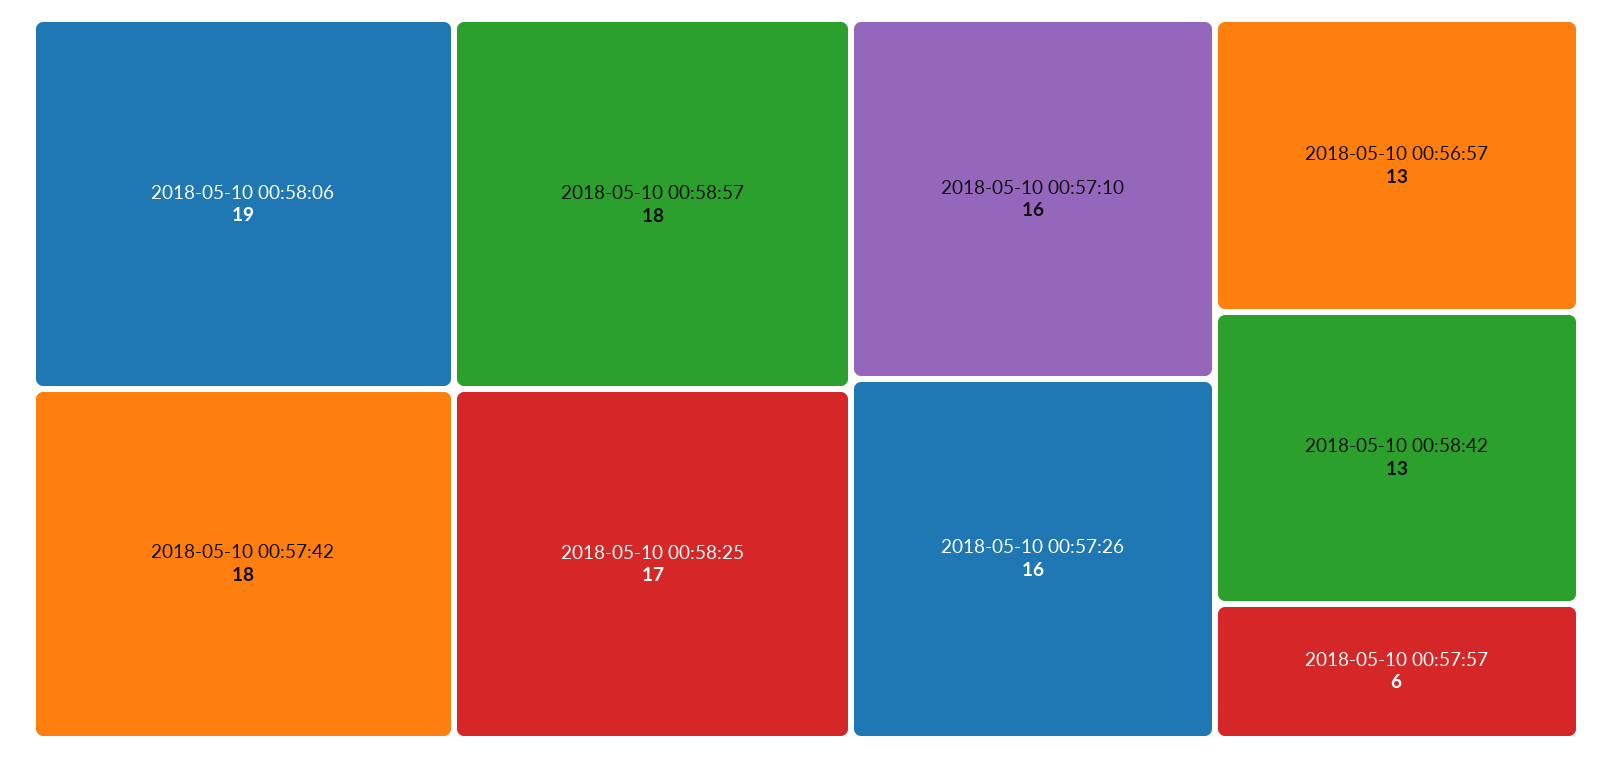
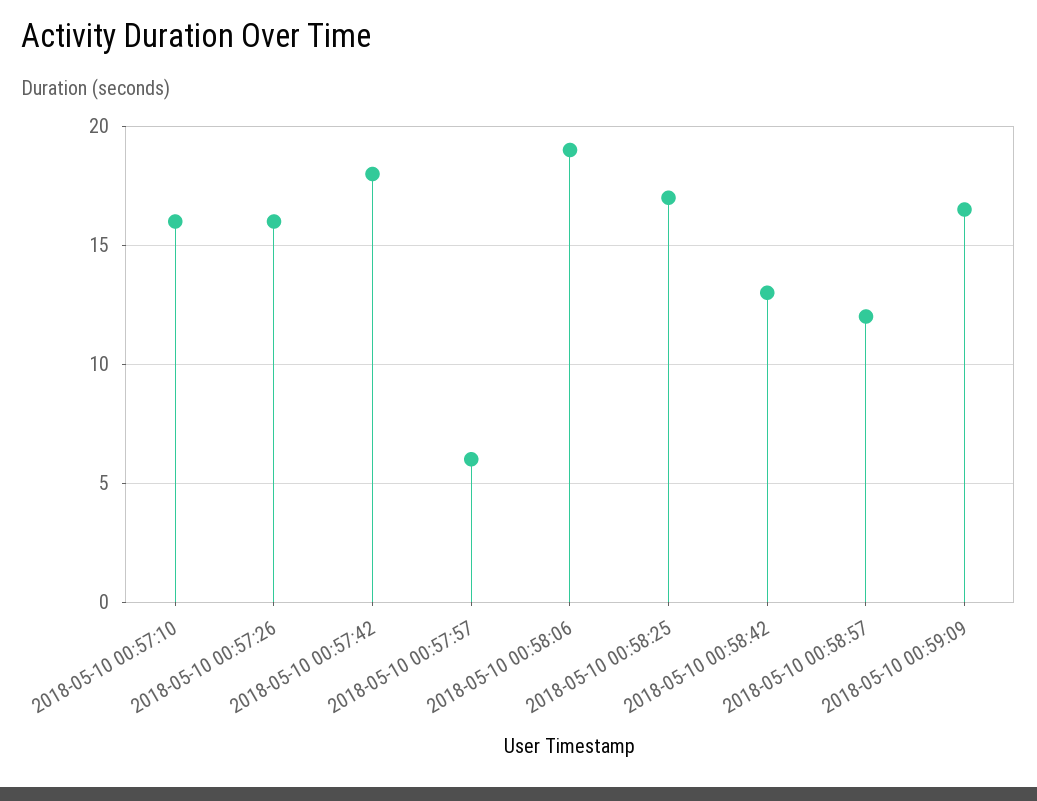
2018-05-10 00:58:57: 18 -> 12
2018-05-10 00:56:57: 13 -> none
2018-05-10 00:59:09: none -> 16.5

